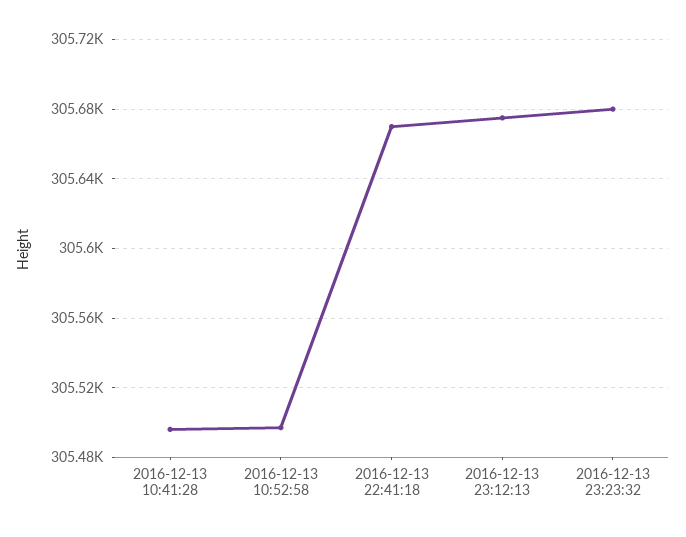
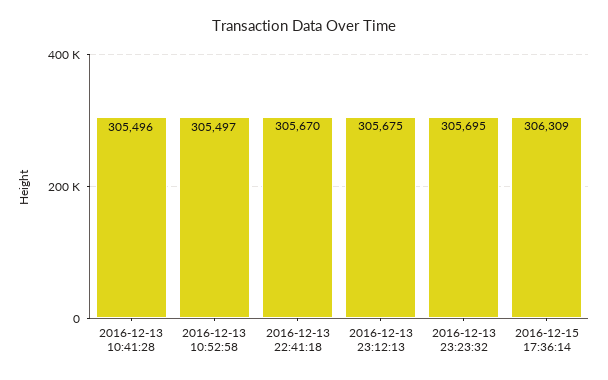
2016-12-13 23:23:32: 305680 -> 305695
2016-12-15 17:36:14: none -> 306309

